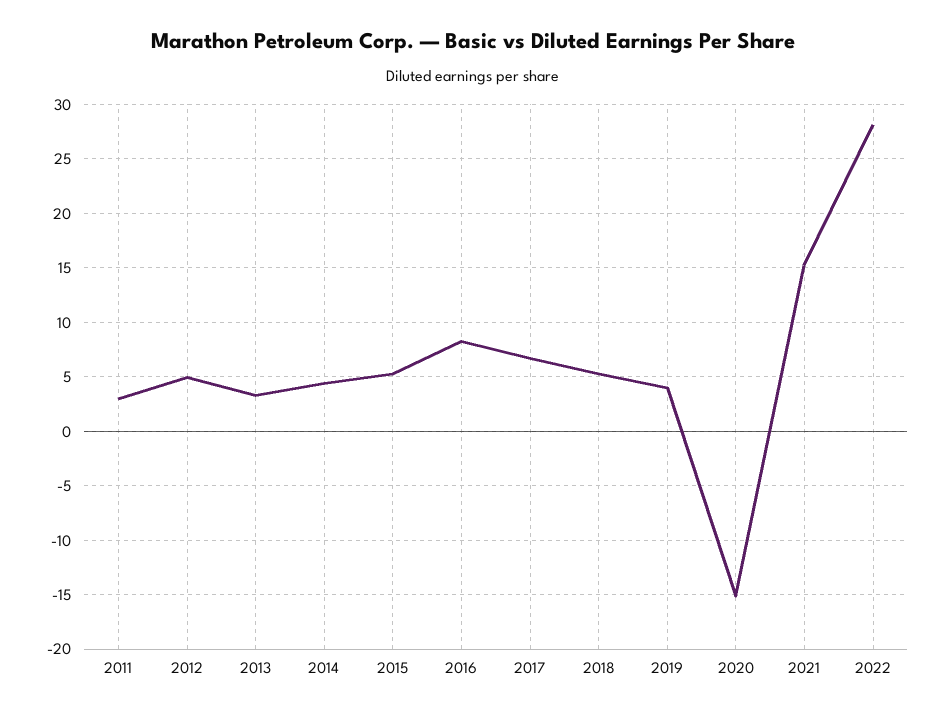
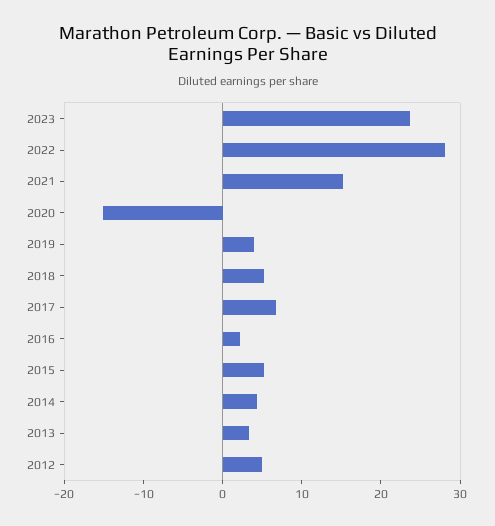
2011: 3 -> none
2016: 8 -> 2
2023: none -> 24

